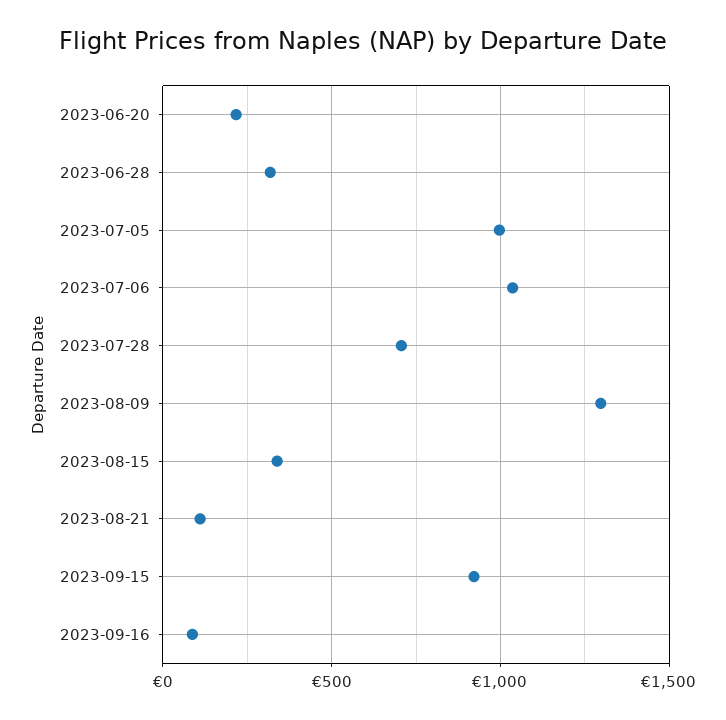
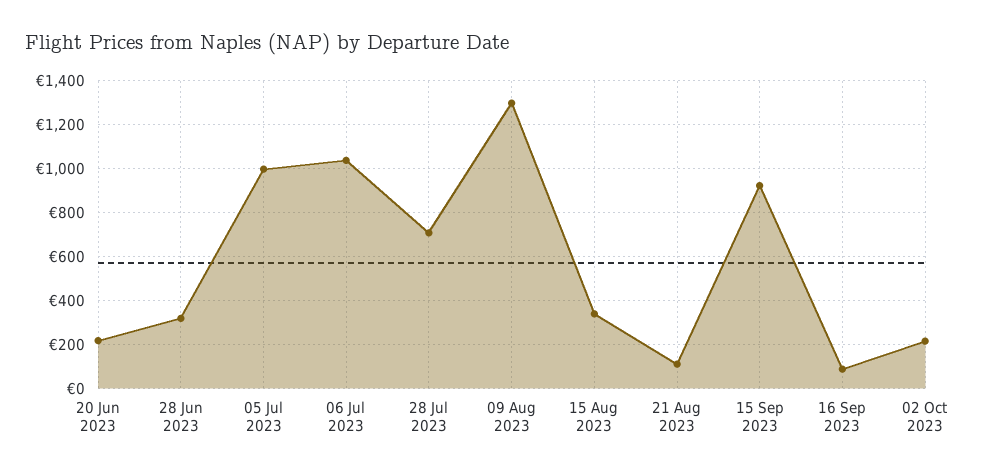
02 Oct 2023: none -> 200

